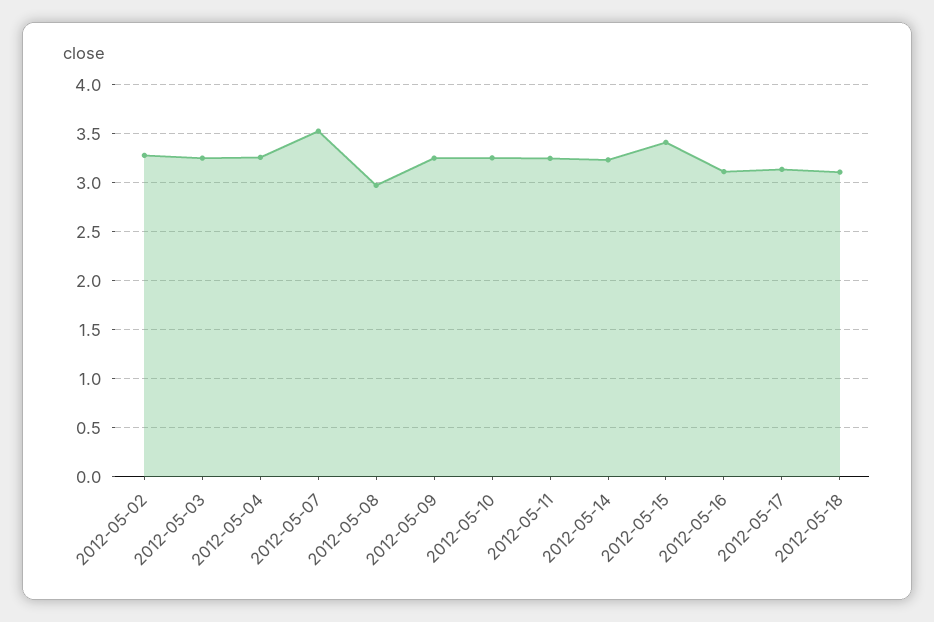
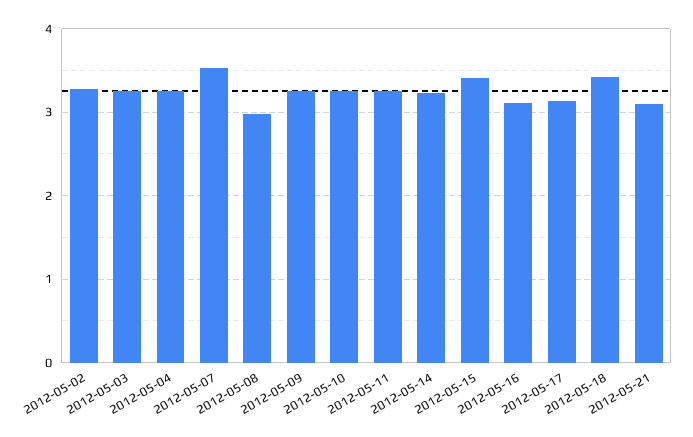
2012-05-18: 3.1 -> 3.4
2012-05-21: none -> 3.1

